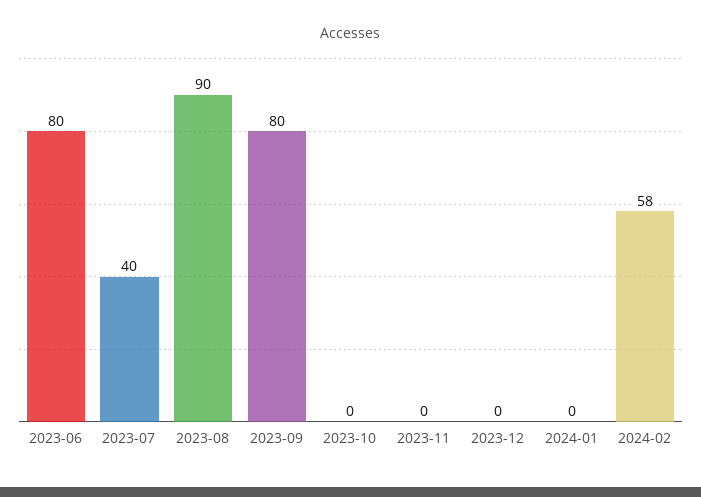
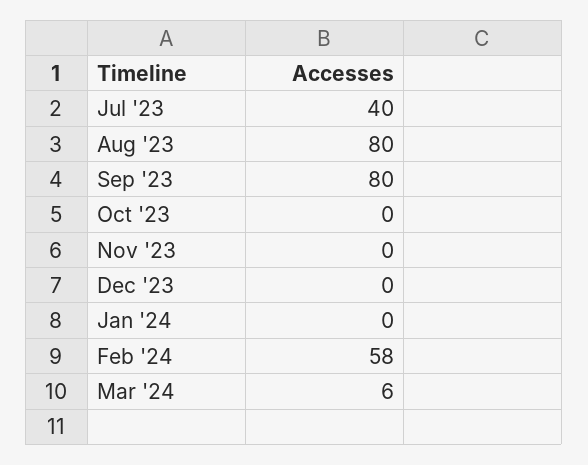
2023-06: 80 -> none
2023-08: 90 -> 80
Mar '24: none -> 6

